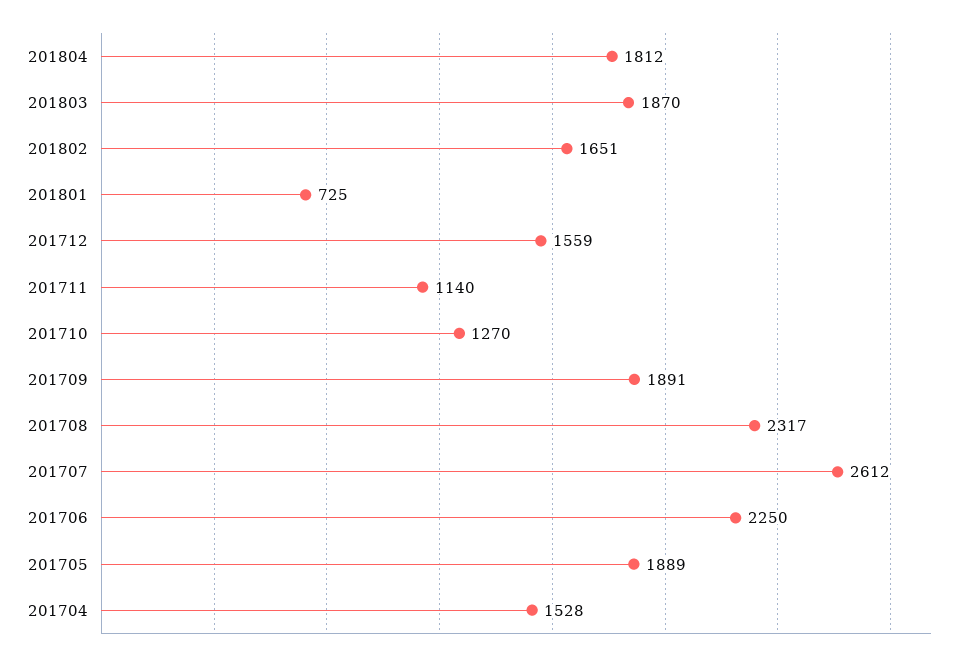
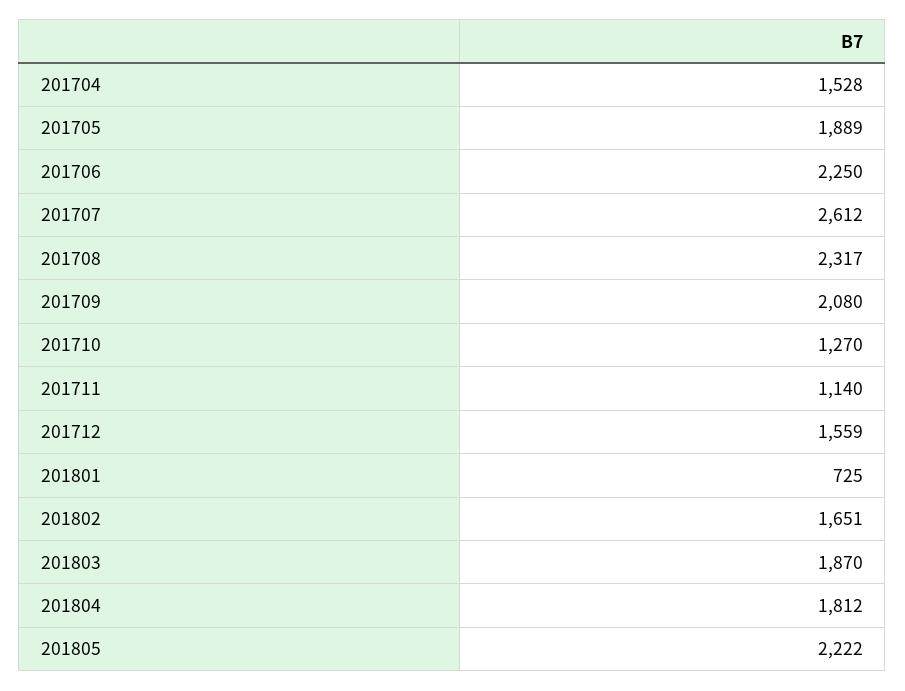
201709: 1891 -> 2080
201805: none -> 2222

